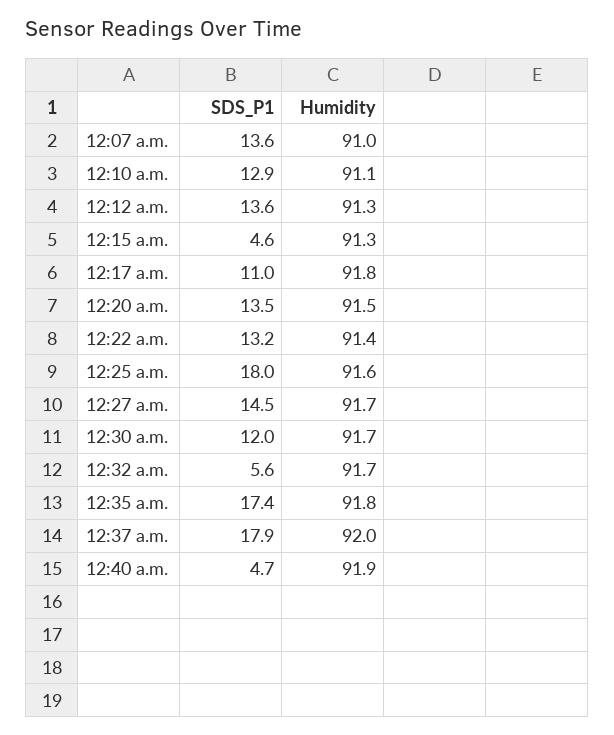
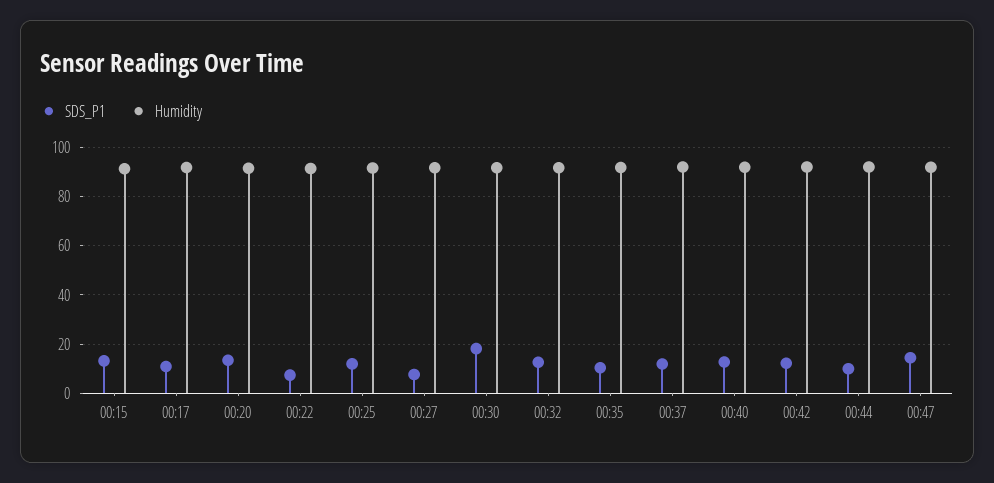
SDS_P1, 12:07 a.m.: 13.6 -> none
Humidity, 12:07 a.m.: 91 -> none
SDS_P1, 12:10 a.m.: 12.9 -> none
Humidity, 12:10 a.m.: 91.1 -> none
SDS_P1, 12:12 a.m.: 13.6 -> none
Humidity, 12:12 a.m.: 91.3 -> none
SDS_P1, 12:15 a.m.: 4.6 -> 12.5
SDS_P1, 12:22 a.m.: 13.2 -> 7.5
SDS_P1, 12:25 a.m.: 18 -> 12.5
SDS_P1, 12:27 a.m.: 14.5 -> 7.5
SDS_P1, 12:30 a.m.: 12 -> 17.5
SDS_P1, 12:32 a.m.: 5.6 -> 12.5
SDS_P1, 12:35 a.m.: 17.4 -> 10
SDS_P1, 12:37 a.m.: 17.9 -> 12.5
SDS_P1, 12:40 a.m.: 4.7 -> 12.5
SDS_P1, 00:42: none -> 12.5
Humidity, 00:42: none -> 92.5
SDS_P1, 00:44: none -> 10
Humidity, 00:44: none -> 92.5
SDS_P1, 00:47: none -> 15
Humidity, 00:47: none -> 92.5

